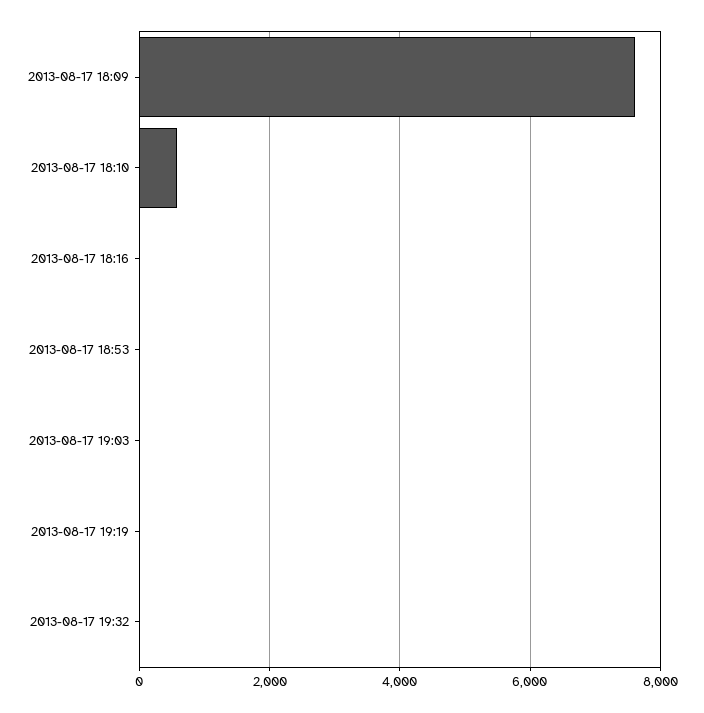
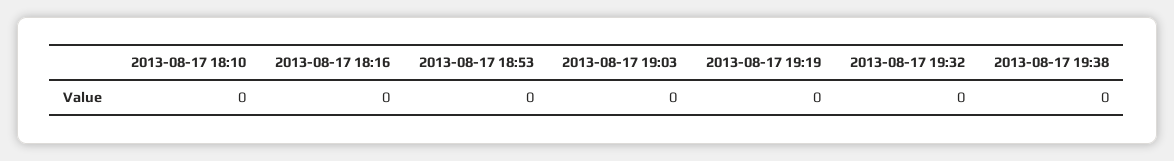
2013-08-17 18:09: 7600 -> none
2013-08-17 18:10: 600 -> 0
2013-08-17 19:38: none -> 0

